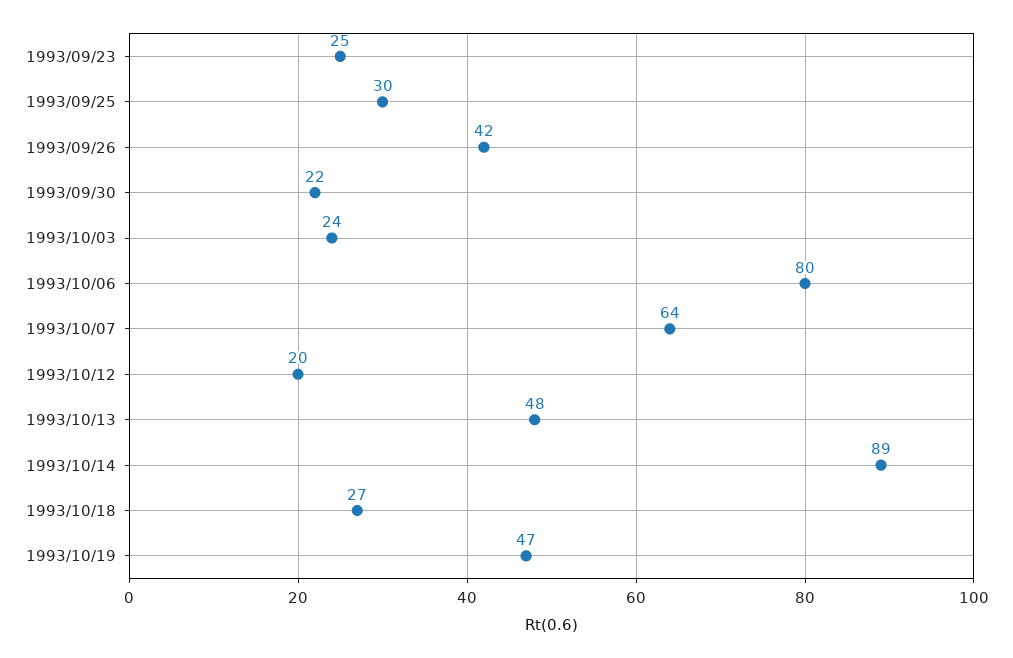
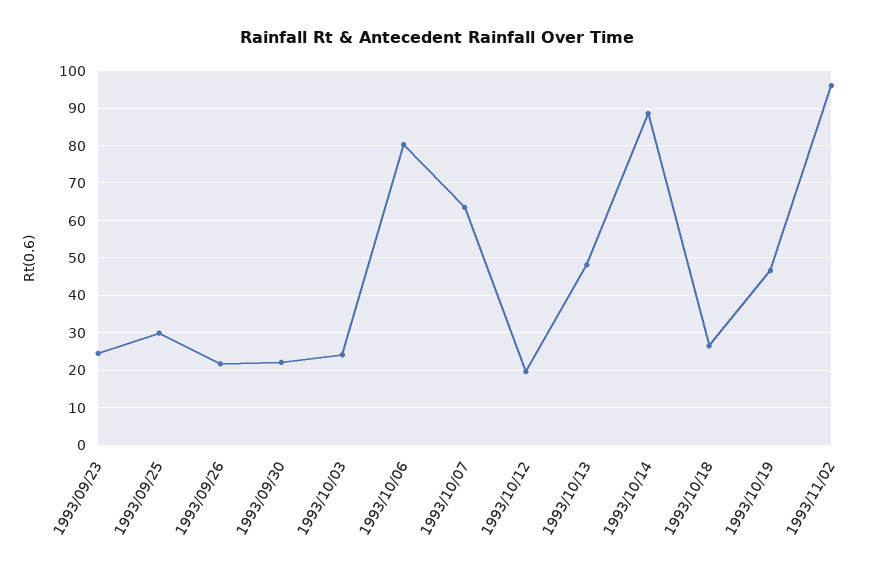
1993/09/26: 42 -> 22
1993/11/02: none -> 96

